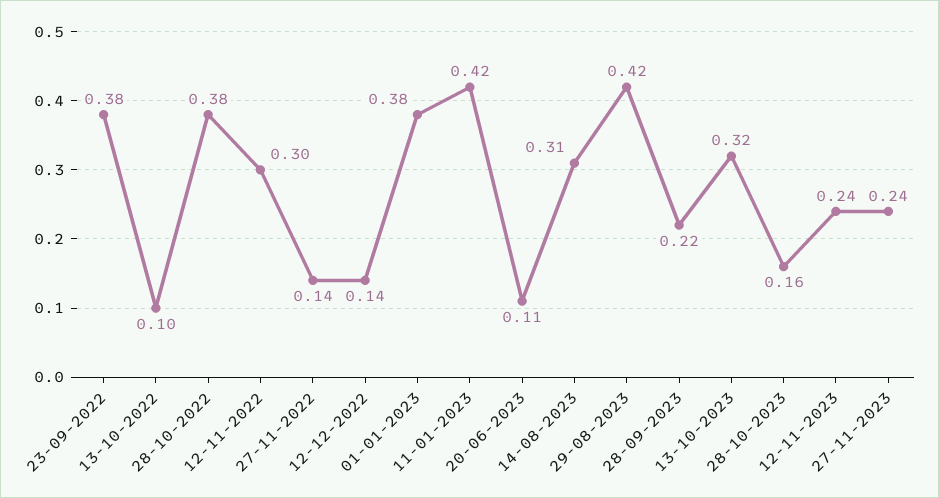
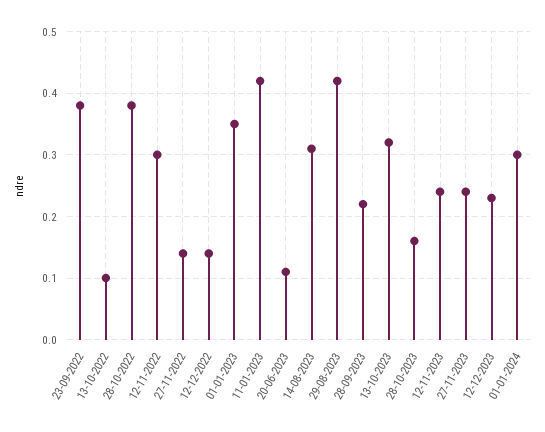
01-01-2023: 0.38 -> 0.35
12-12-2023: none -> 0.23
01-01-2024: none -> 0.3

